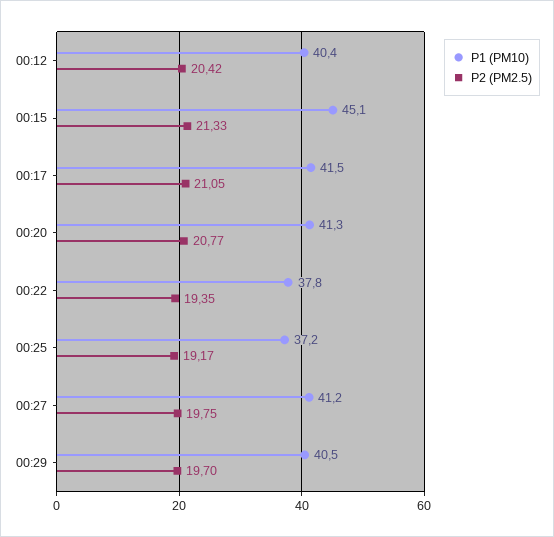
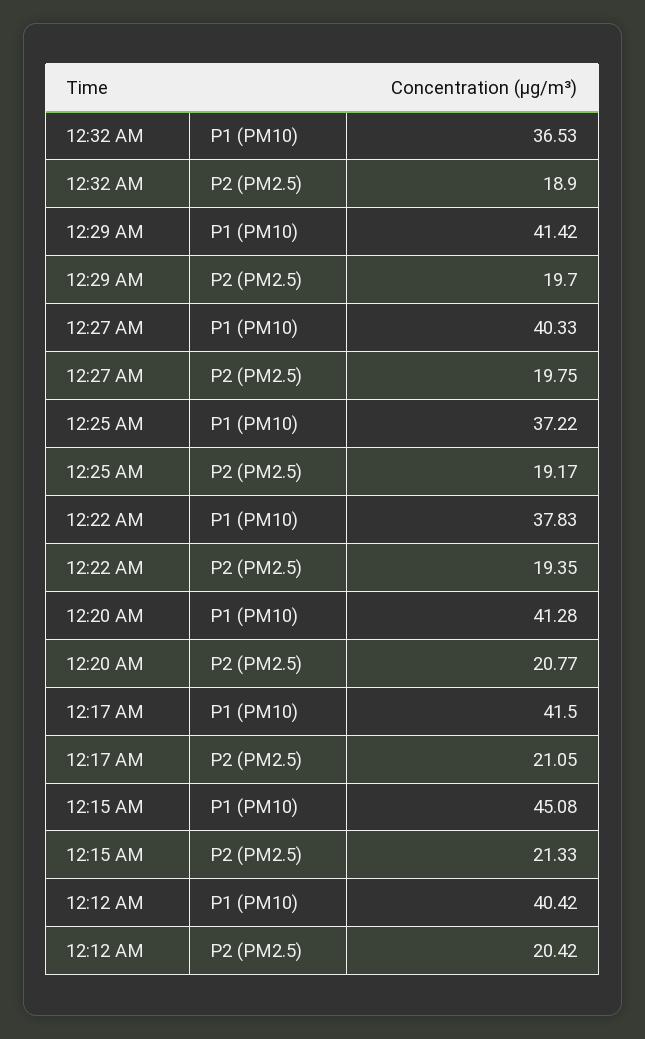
P1 (PM10), 00:27: 41.2 -> 40.33
P1 (PM10), 00:29: 40.5 -> 41.42
P1 (PM10), 12:32 AM: none -> 36.53
P2 (PM2.5), 12:32 AM: none -> 18.9

